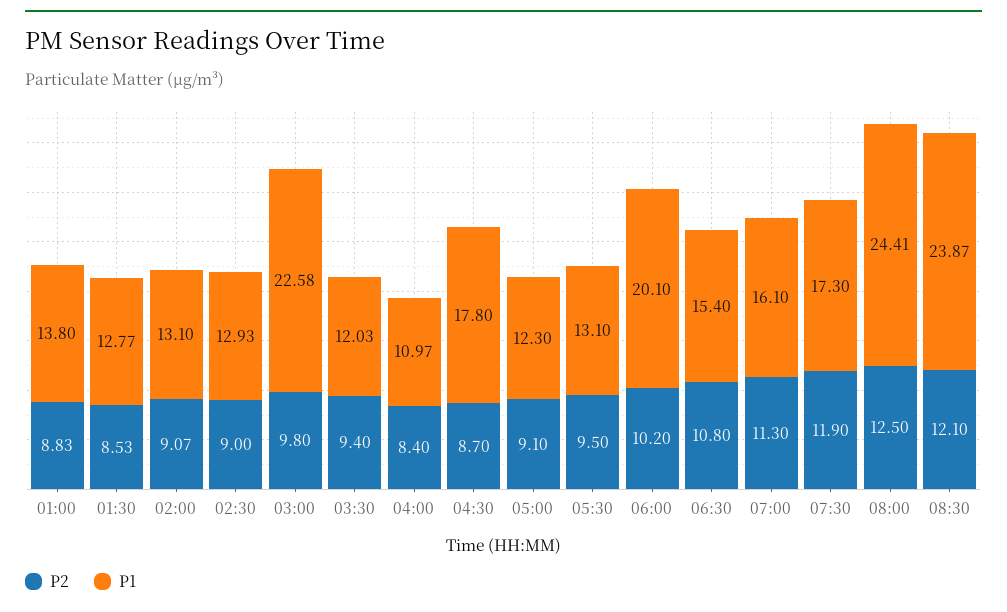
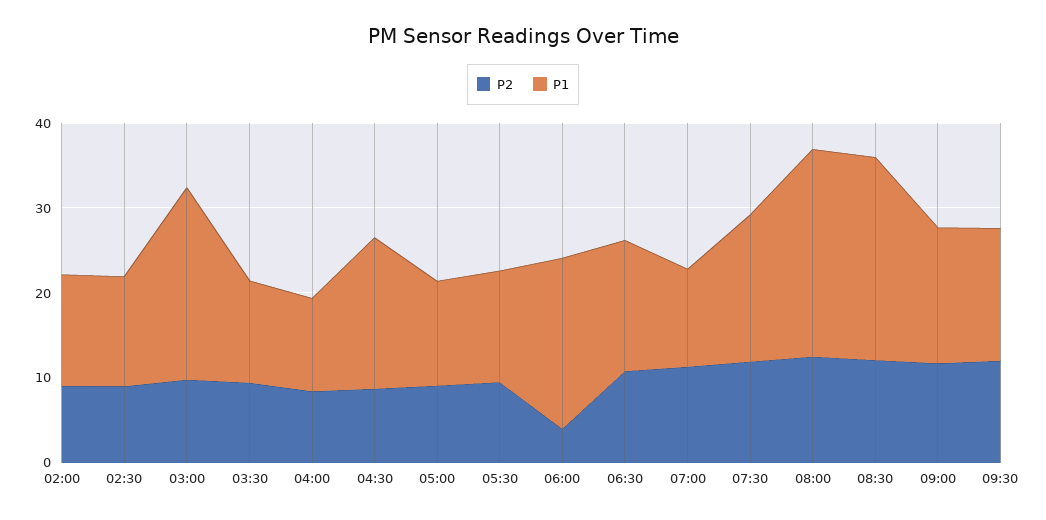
P2, 01:00: 8.83 -> none
P1, 01:00: 13.8 -> none
P2, 01:30: 8.53 -> none
P1, 01:30: 12.77 -> none
P2, 06:00: 10.2 -> 4
P1, 07:00: 16.1 -> 12
P2, 09:00: none -> 12
P1, 09:00: none -> 16
P2, 09:30: none -> 12
P1, 09:30: none -> 16

